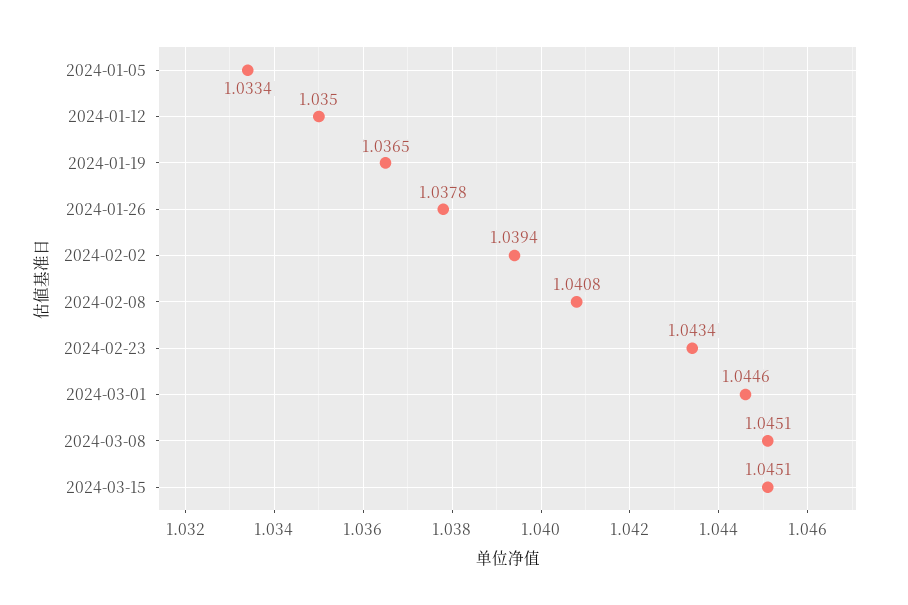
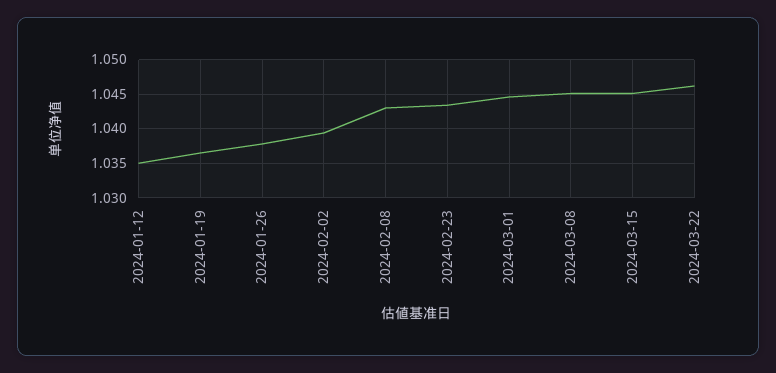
2024-01-05: 1.0334 -> none
2024-02-08: 1.0408 -> 1.043
2024-03-22: none -> 1.046

